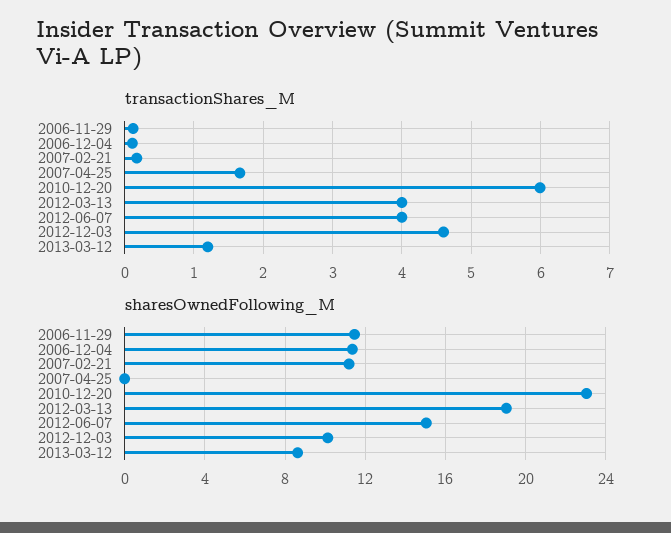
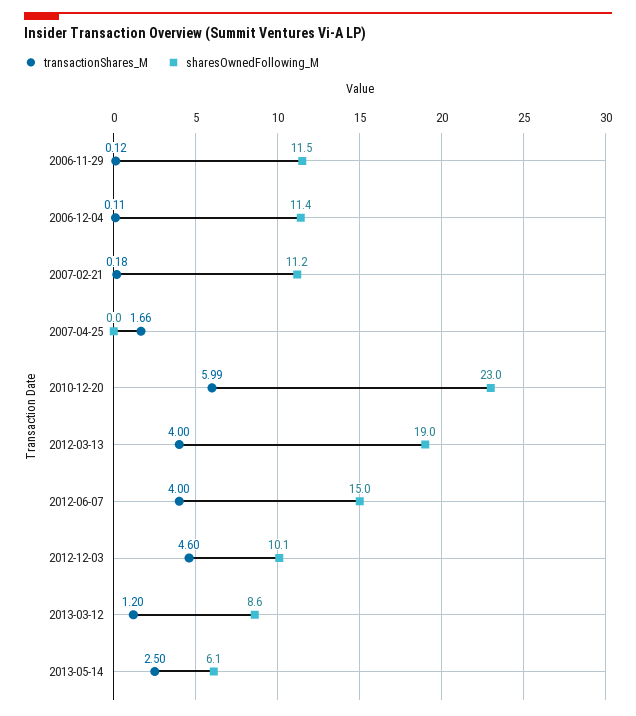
transactionShares_M, 2013-05-14: none -> 2.5
sharesOwnedFollowing_M, 2013-05-14: none -> 6.1

